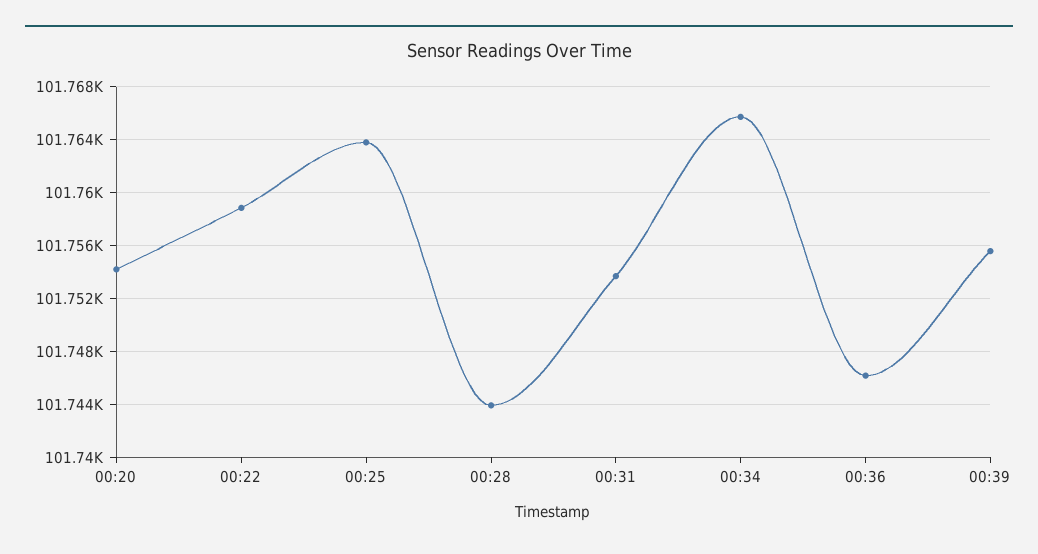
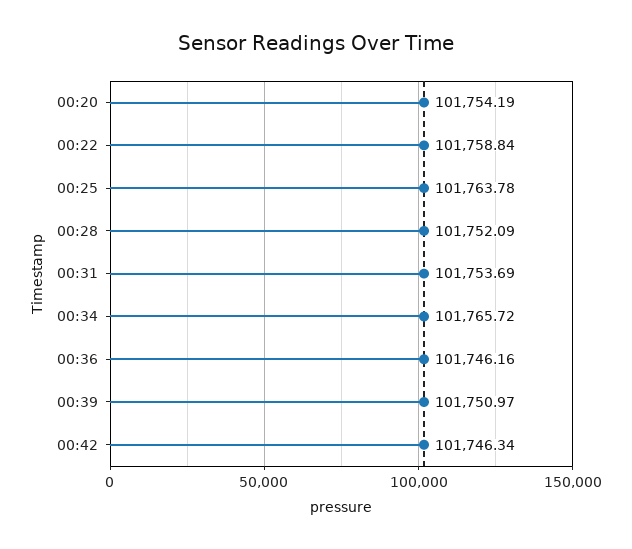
00:28: 101744 -> 101752.09
00:39: 101755.5 -> 101750.97
00:42: none -> 101746.34

